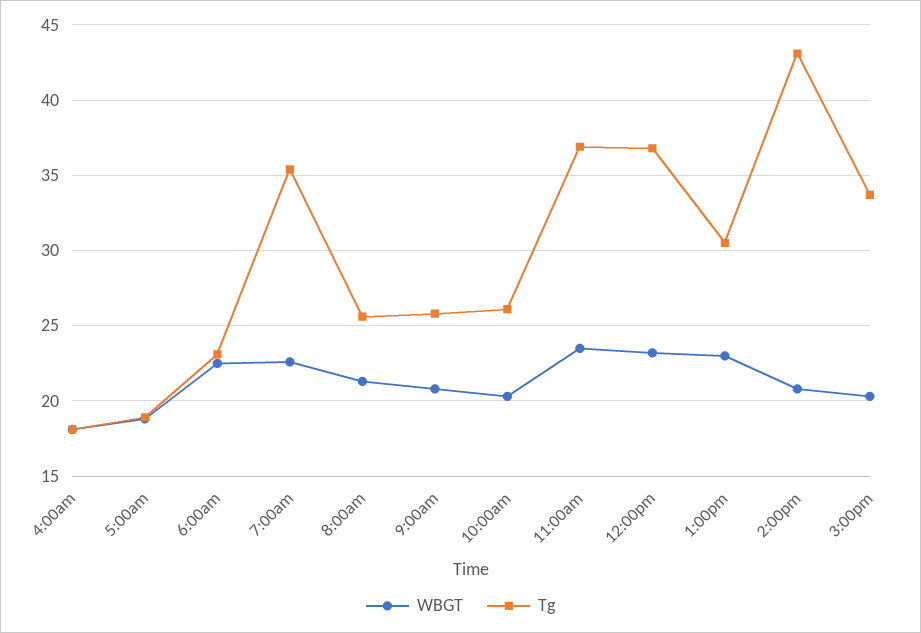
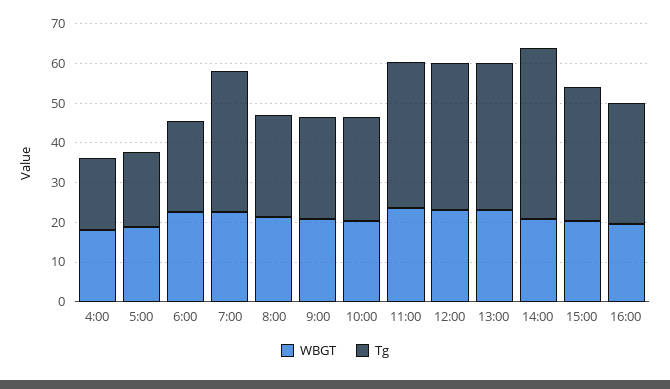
Tg, 1:00pm: 30.5 -> 37.5
WBGT, 16:00: none -> 20
Tg, 16:00: none -> 30

